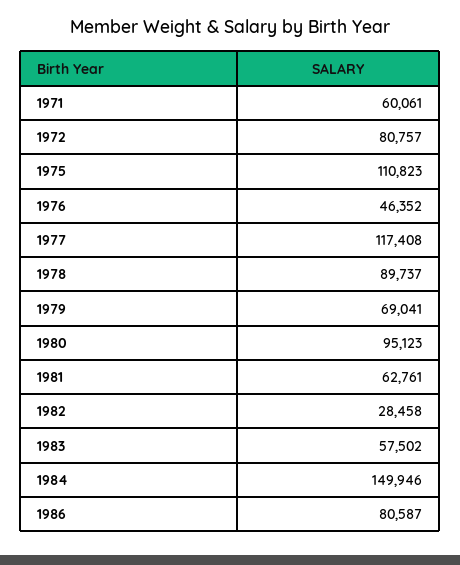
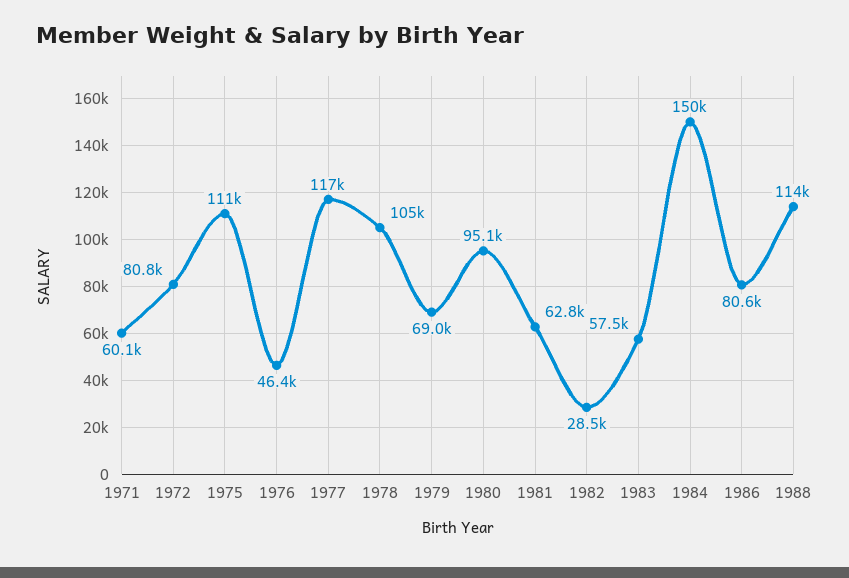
1978: 89737 -> 105000
1988: none -> 114000

